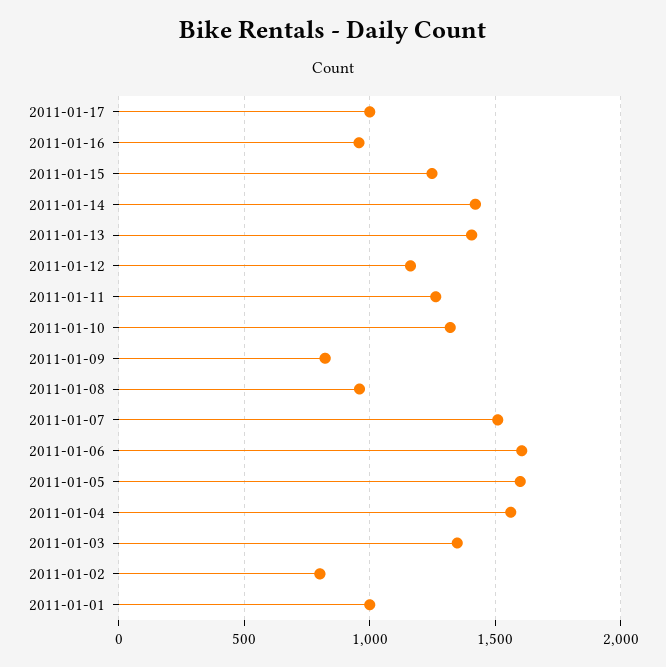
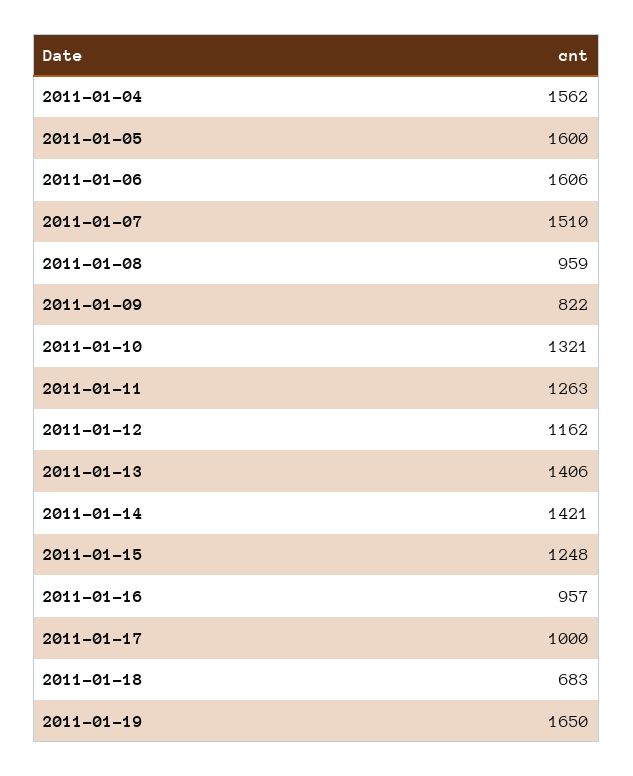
2011-01-03: 1350 -> none
2011-01-02: 800 -> none
2011-01-01: 1000 -> none
2011-01-18: none -> 683
2011-01-19: none -> 1650

